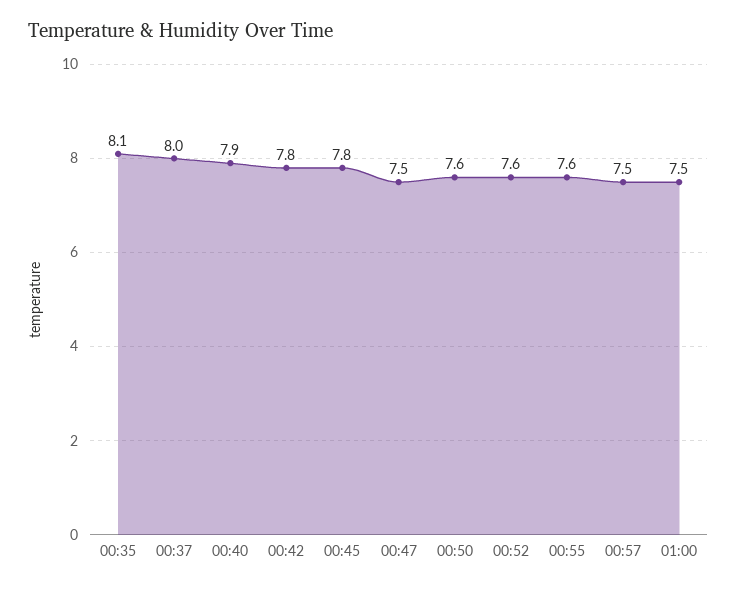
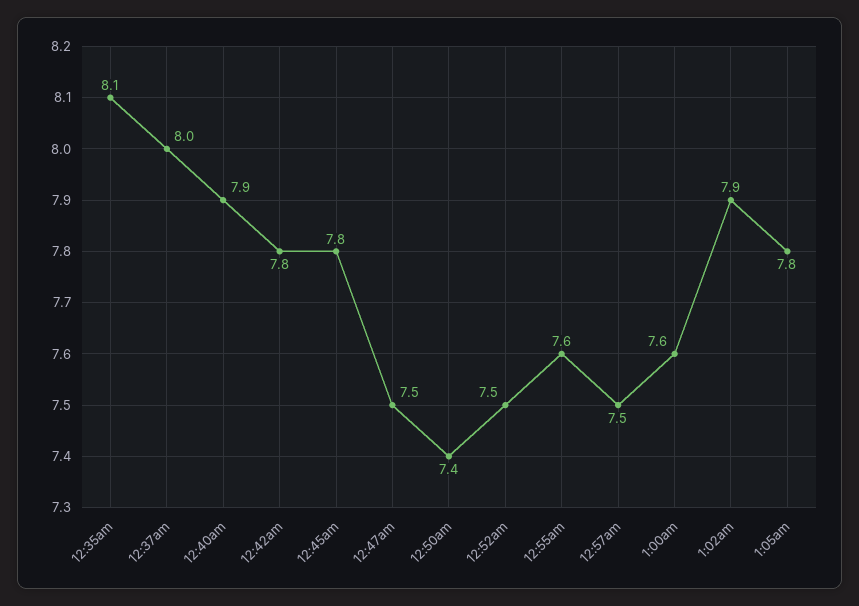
00:50: 7.6 -> 7.4
00:52: 7.6 -> 7.5
01:00: 7.5 -> 7.6
1:02am: none -> 7.9
1:05am: none -> 7.8

